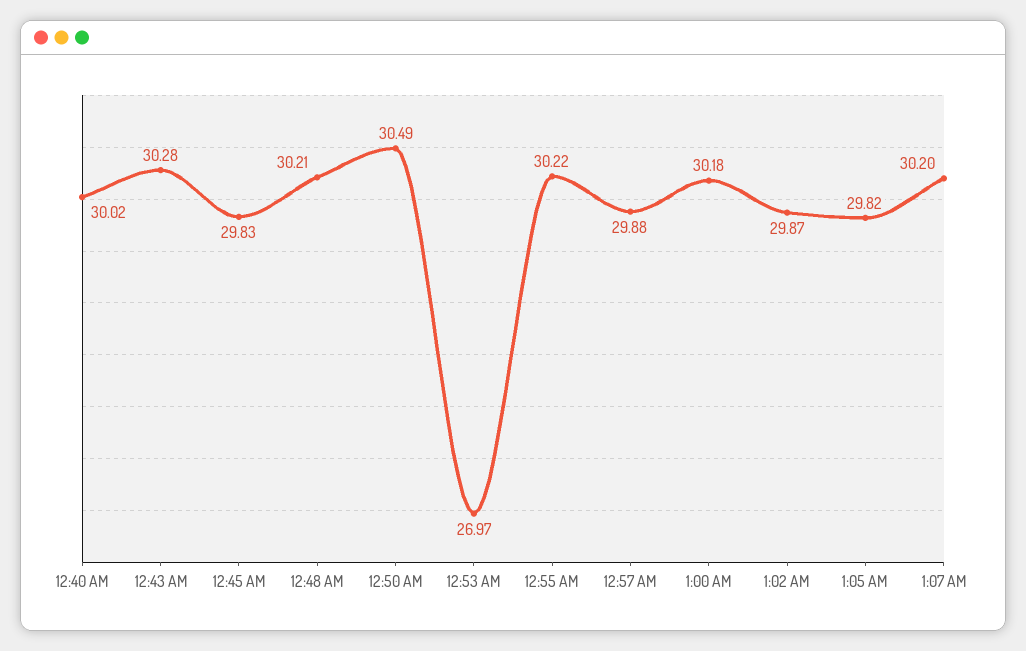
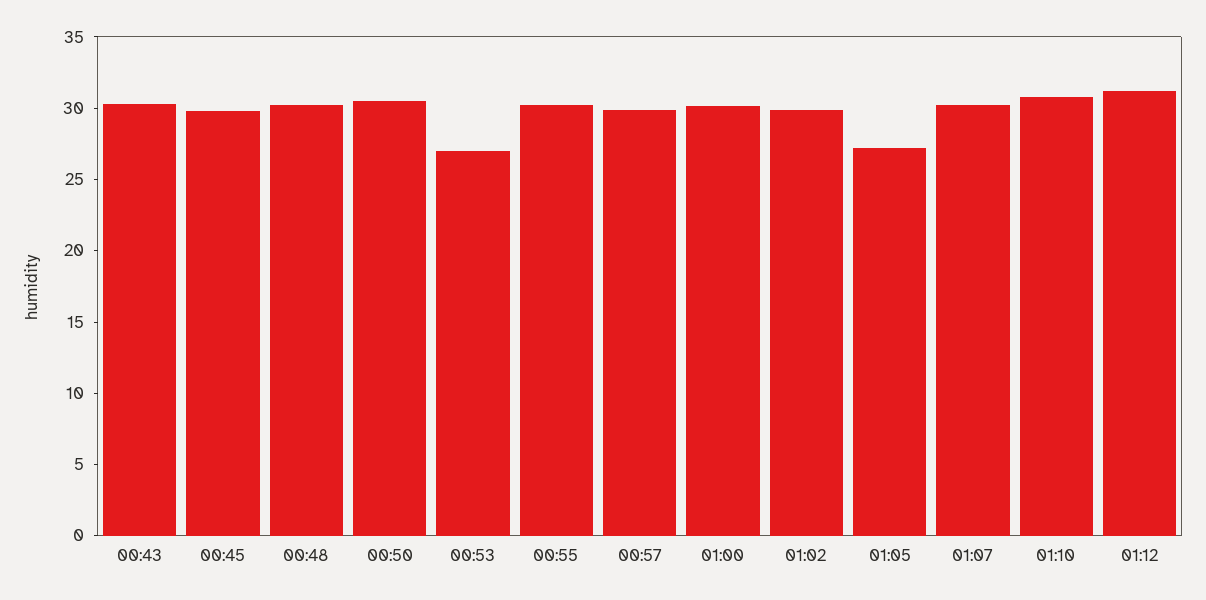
12:40 AM: 30.02 -> none
1:05 AM: 29.82 -> 27
01:10: none -> 31
01:12: none -> 31

